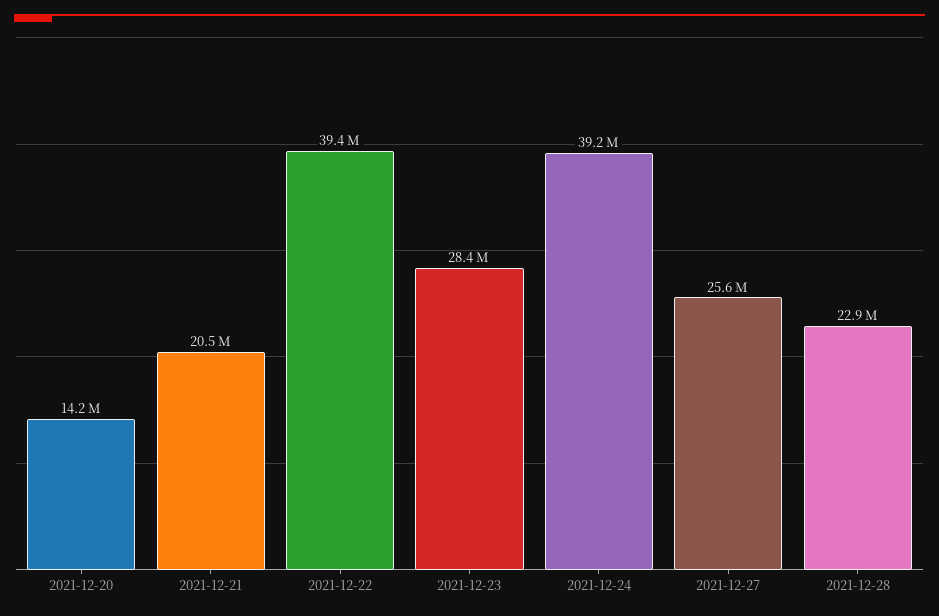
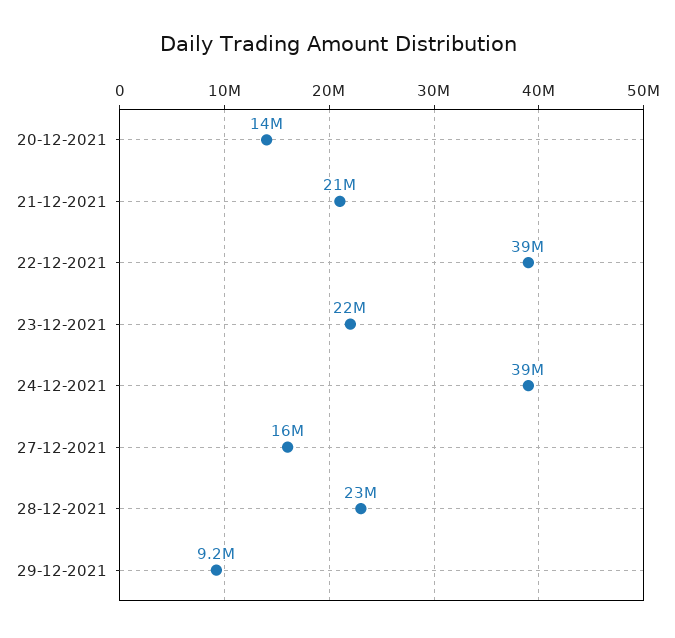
2021-12-23: 28400000 -> 22000000
2021-12-27: 25600000 -> 16000000
29-12-2021: none -> 9200000

